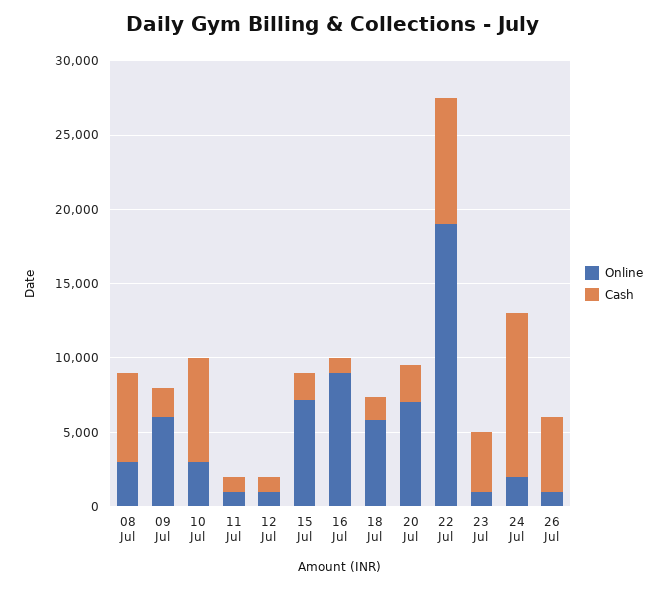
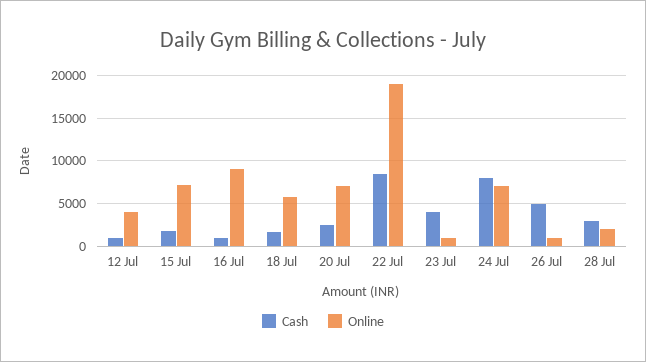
Online, 08 Jul: 3000 -> none
Cash, 08 Jul: 6000 -> none
Online, 09 Jul: 6000 -> none
Cash, 09 Jul: 2000 -> none
Online, 10 Jul: 3000 -> none
Cash, 10 Jul: 7000 -> none
Online, 11 Jul: 1000 -> none
Cash, 11 Jul: 1000 -> none
Online, 12 Jul: 1000 -> 4000
Online, 24 Jul: 2000 -> 7000
Cash, 24 Jul: 11000 -> 8000
Cash, 28 Jul: none -> 3000
Online, 28 Jul: none -> 2000

